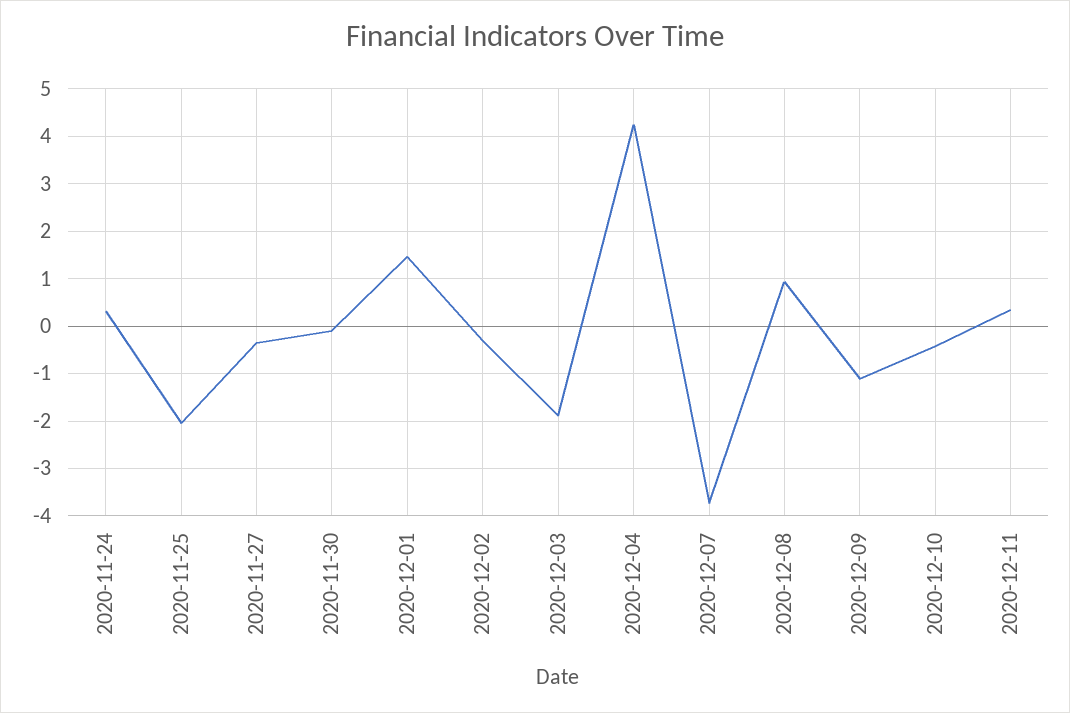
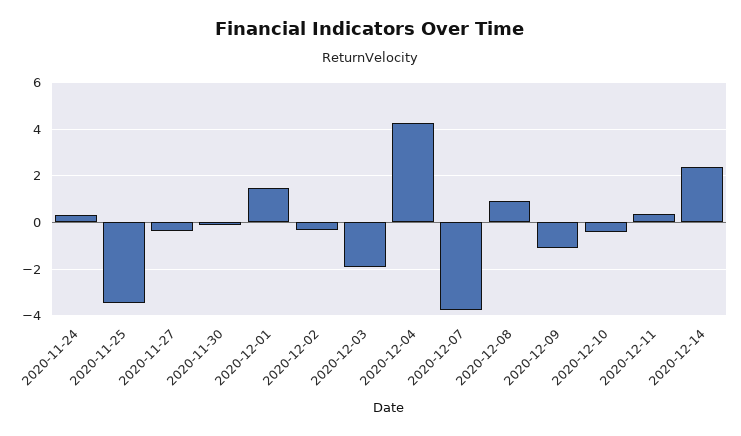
2020-11-25: -2 -> -3.5
2020-12-14: none -> 2.5

